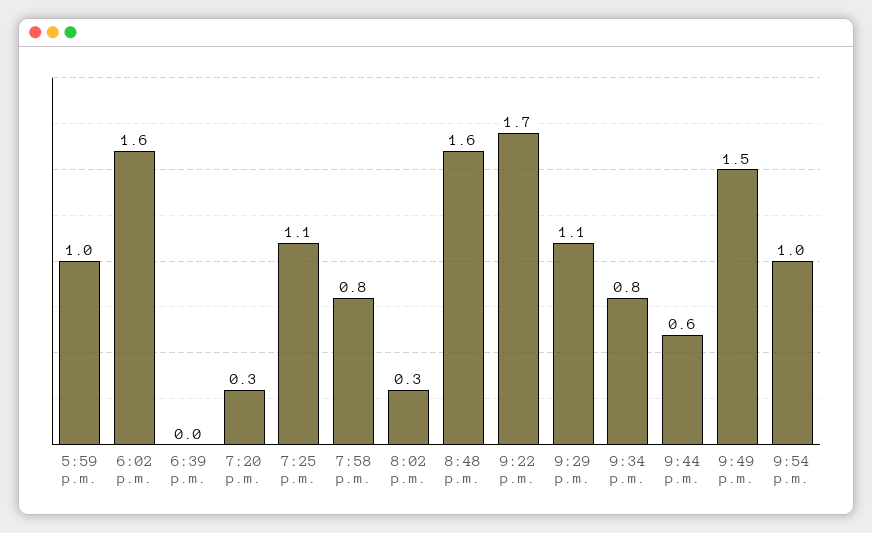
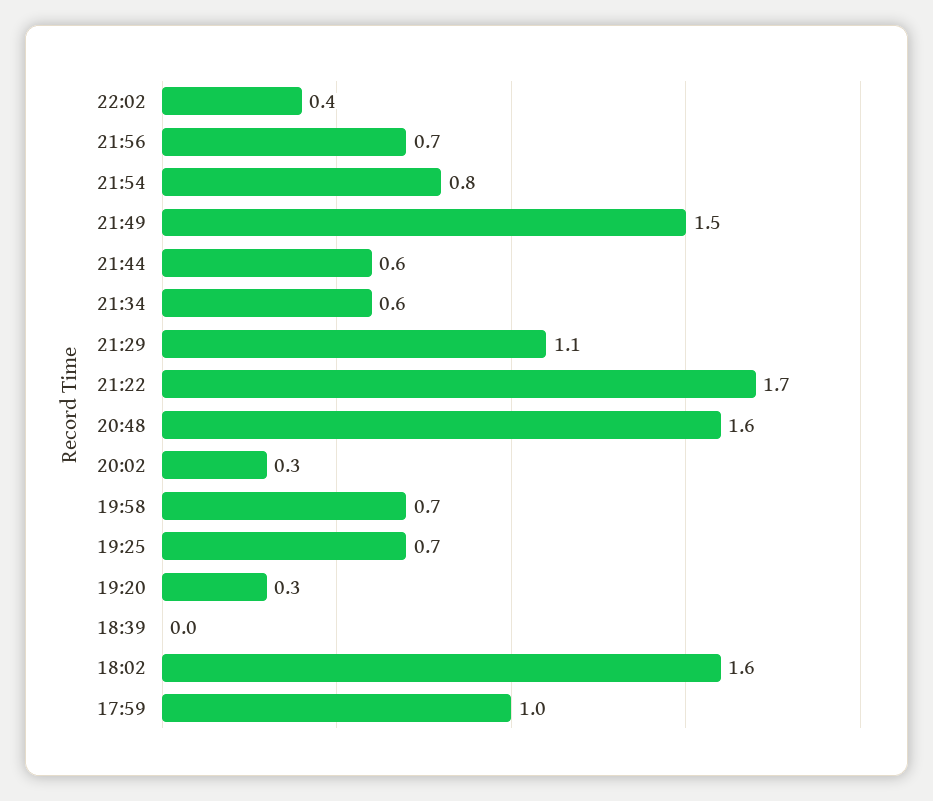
7:25 p.m.: 1.1 -> 0.7
7:58 p.m.: 0.8 -> 0.7
9:34 p.m.: 0.8 -> 0.6
9:54 p.m.: 1 -> 0.8
22:02: none -> 0.4
21:56: none -> 0.7

